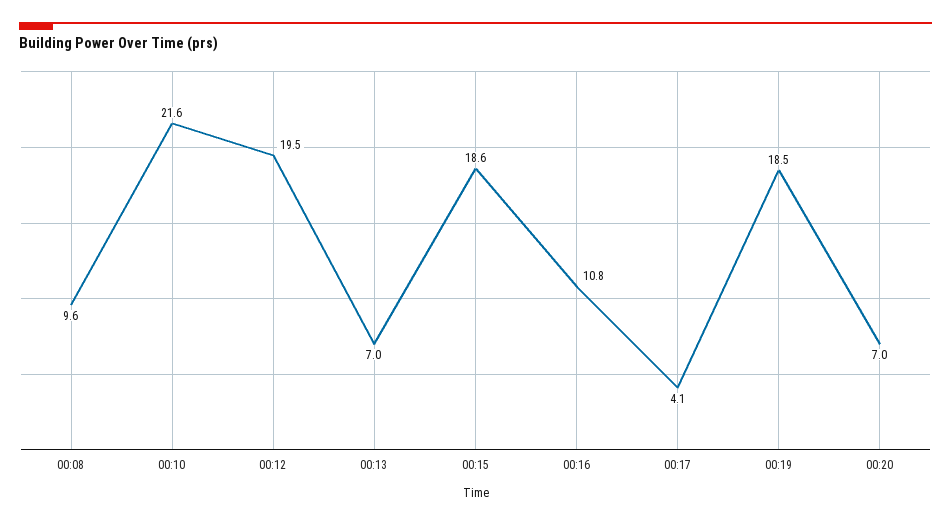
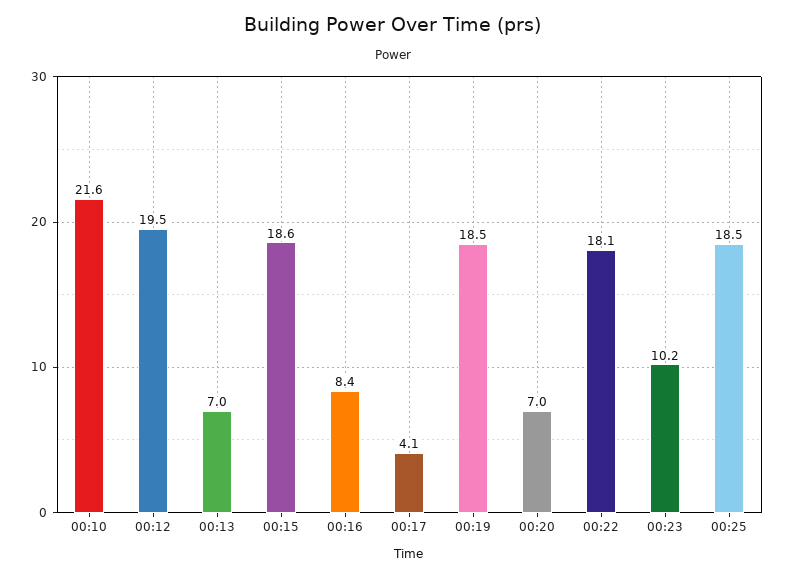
00:08: 9.6 -> none
00:16: 10.8 -> 8.4
00:22: none -> 18.1
00:23: none -> 10.2
00:25: none -> 18.5

